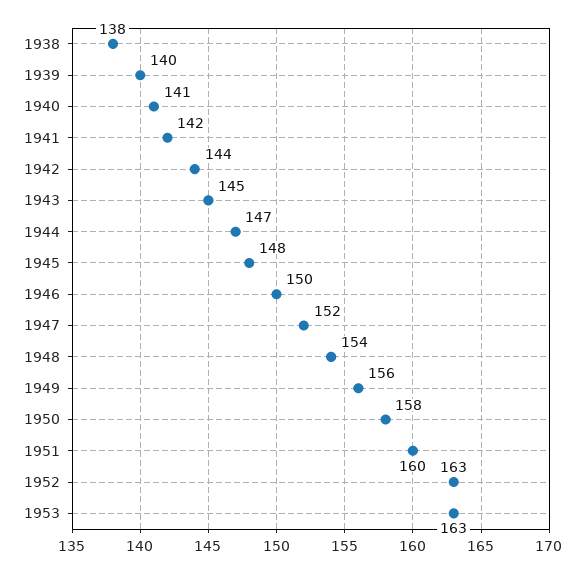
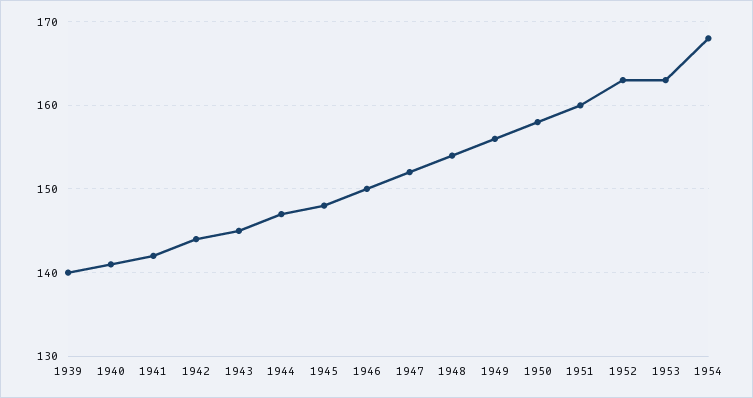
1938: 138 -> none
1954: none -> 168

